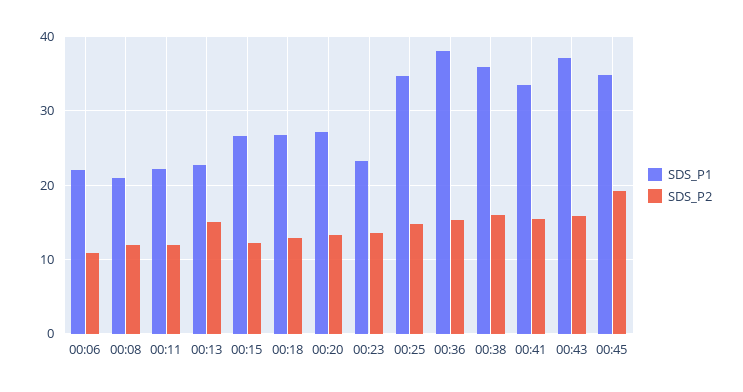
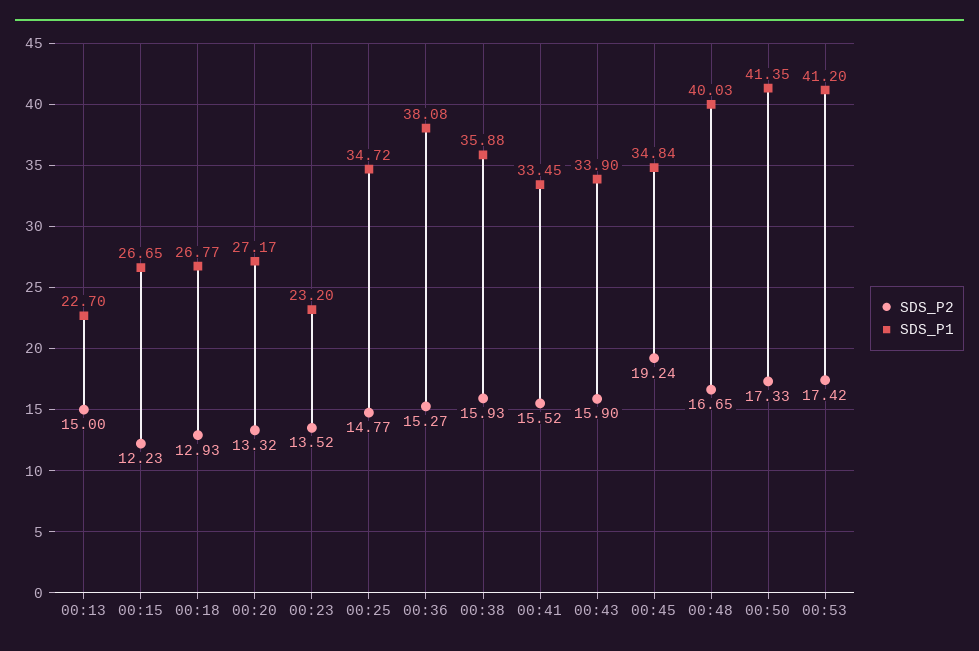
SDS_P1, 00:06: 22 -> none
SDS_P2, 00:06: 11 -> none
SDS_P1, 00:08: 21 -> none
SDS_P2, 00:08: 12 -> none
SDS_P1, 00:11: 22 -> none
SDS_P2, 00:11: 12 -> none
SDS_P1, 00:43: 37 -> 33.9
SDS_P2, 00:48: none -> 16.65
SDS_P1, 00:48: none -> 40.03
SDS_P2, 00:50: none -> 17.33
SDS_P1, 00:50: none -> 41.35
SDS_P2, 00:53: none -> 17.42
SDS_P1, 00:53: none -> 41.2

